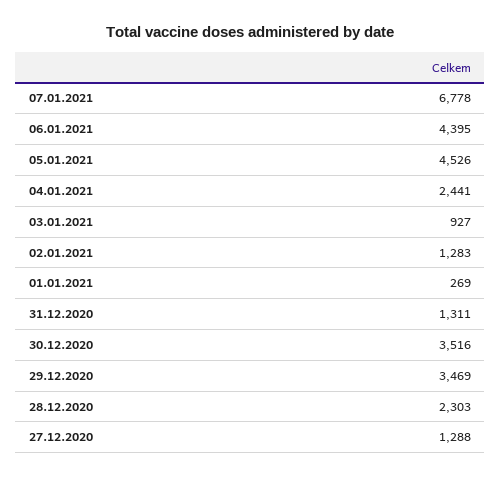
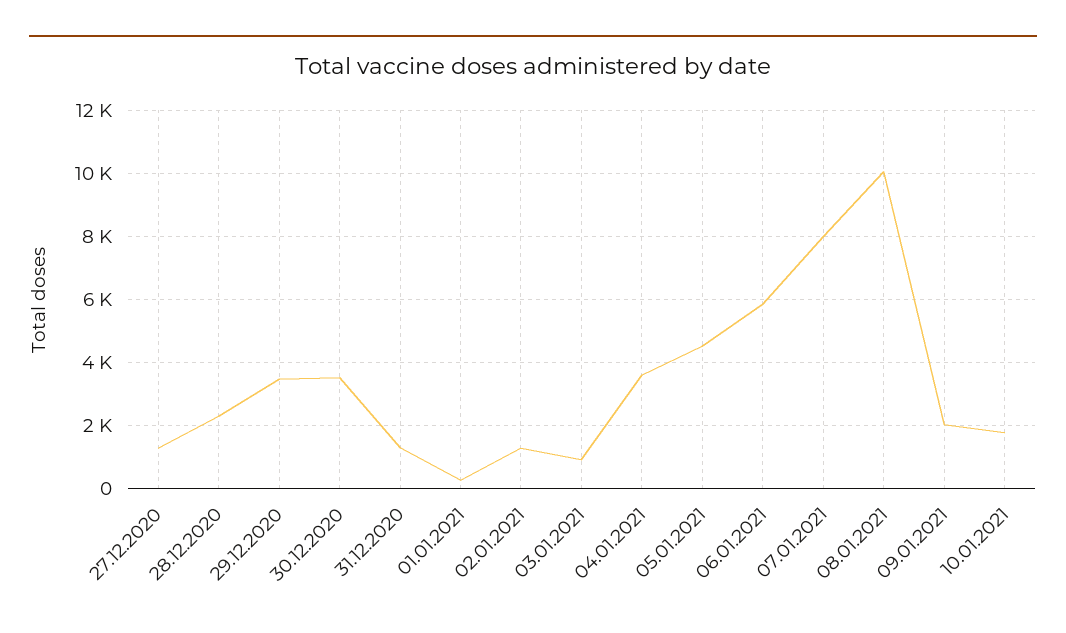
07.01.2021: 6778 -> 8000
06.01.2021: 4395 -> 5800
04.01.2021: 2441 -> 3600
08.01.2021: none -> 10000
09.01.2021: none -> 2000
10.01.2021: none -> 1800

